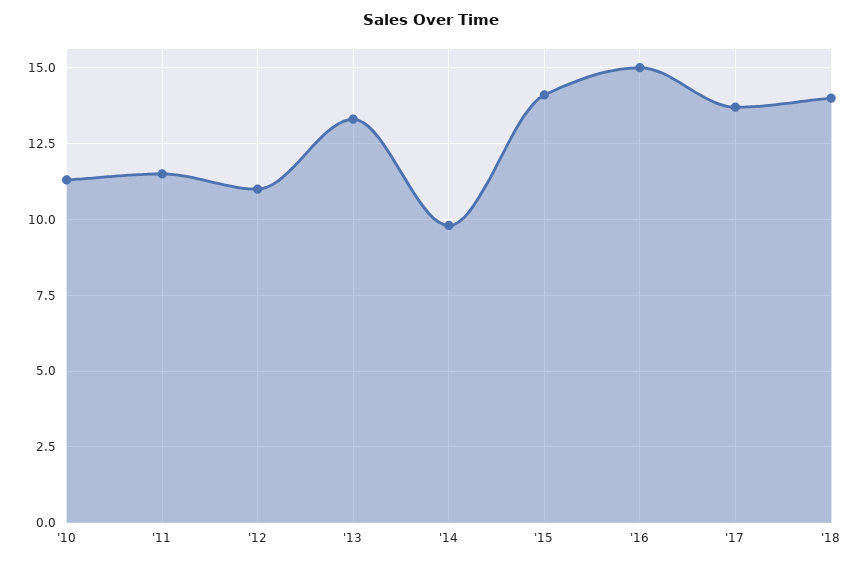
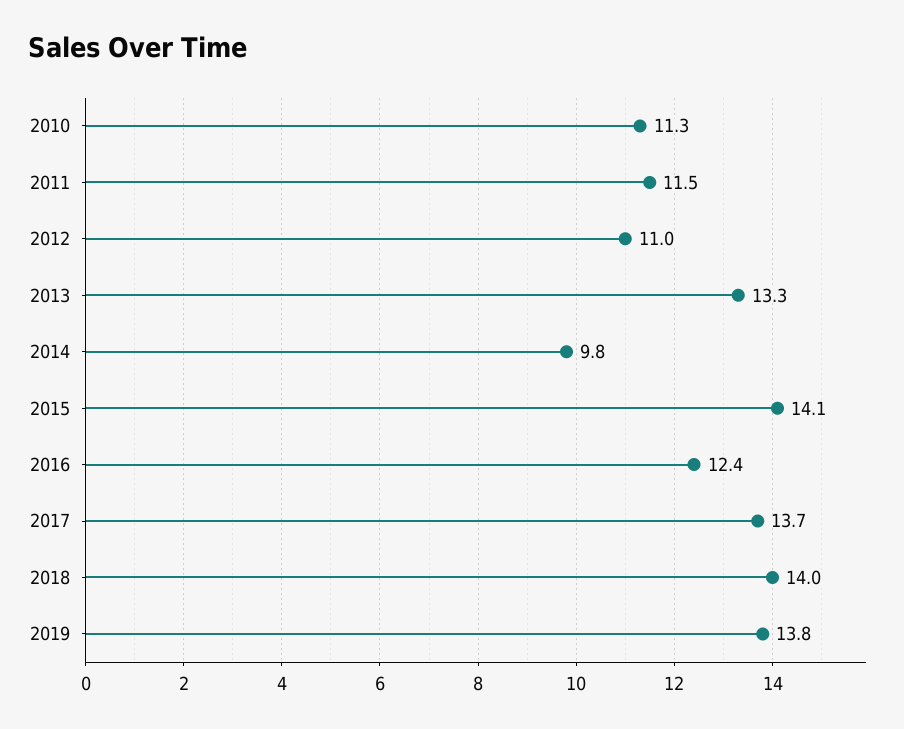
'16: 15 -> 12.4
2019: none -> 13.8

